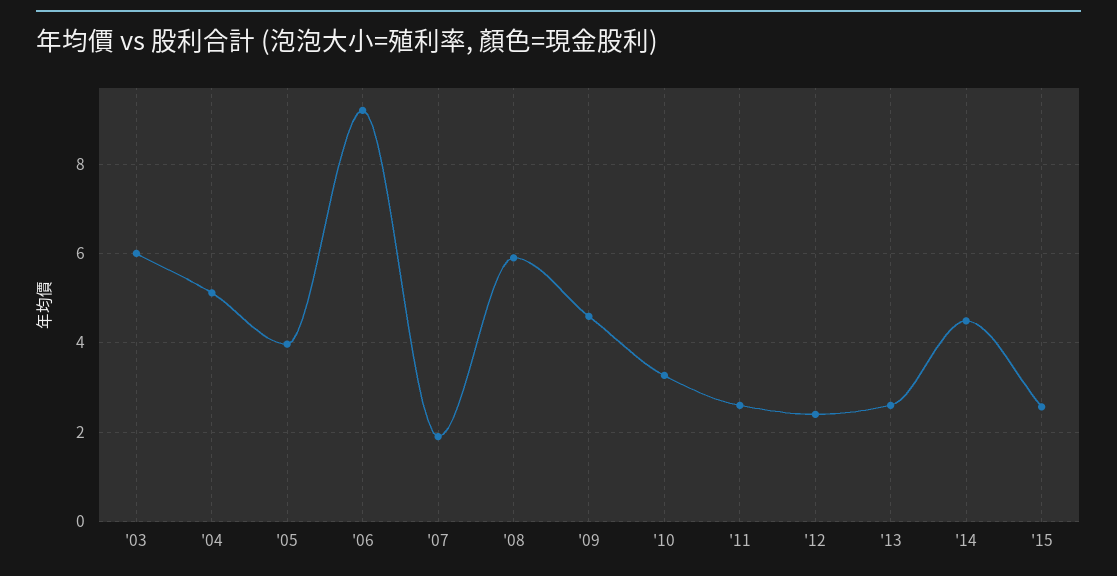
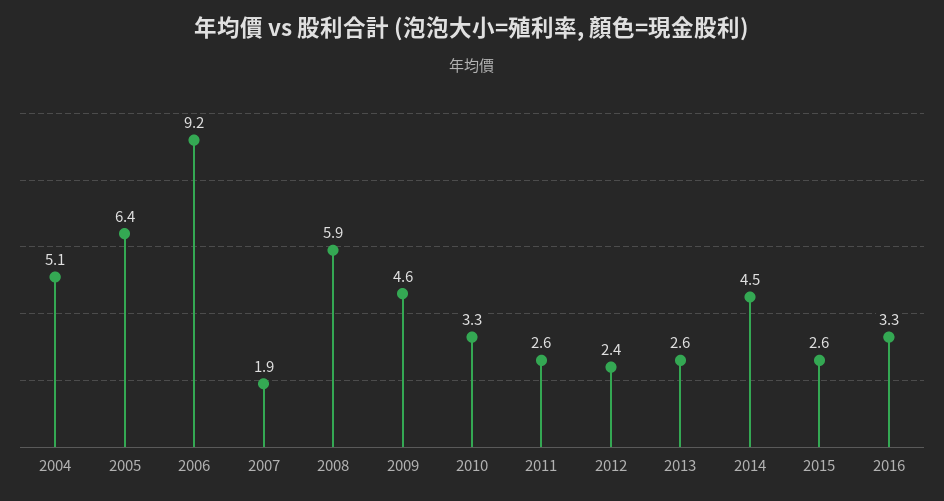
'03: 6 -> none
'05: 4 -> 6.4
2016: none -> 3.3

